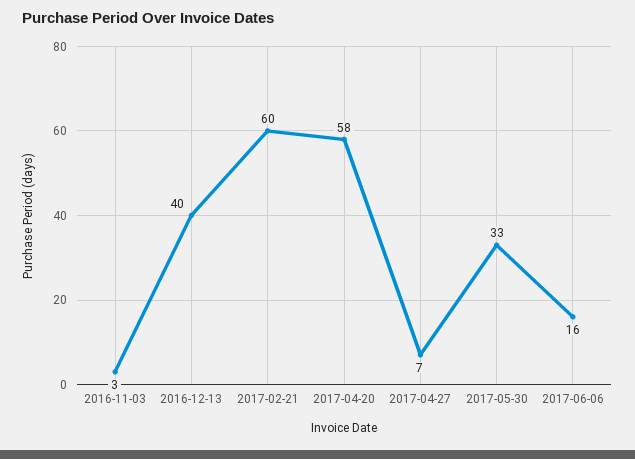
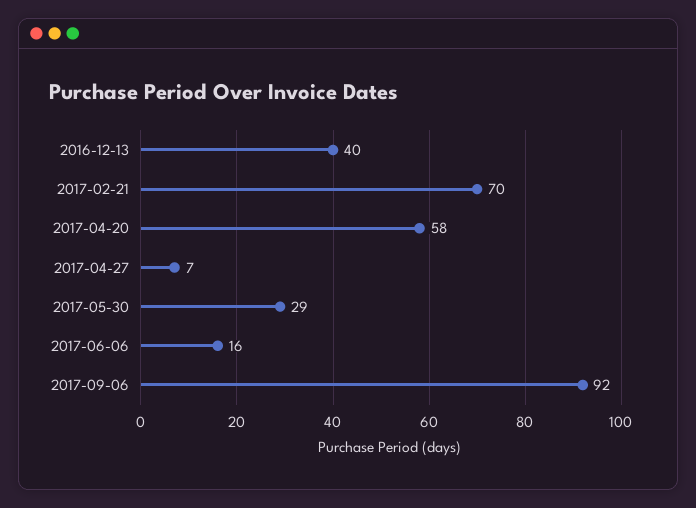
2016-11-03: 3 -> none
2017-02-21: 60 -> 70
2017-05-30: 33 -> 29
2017-09-06: none -> 92

